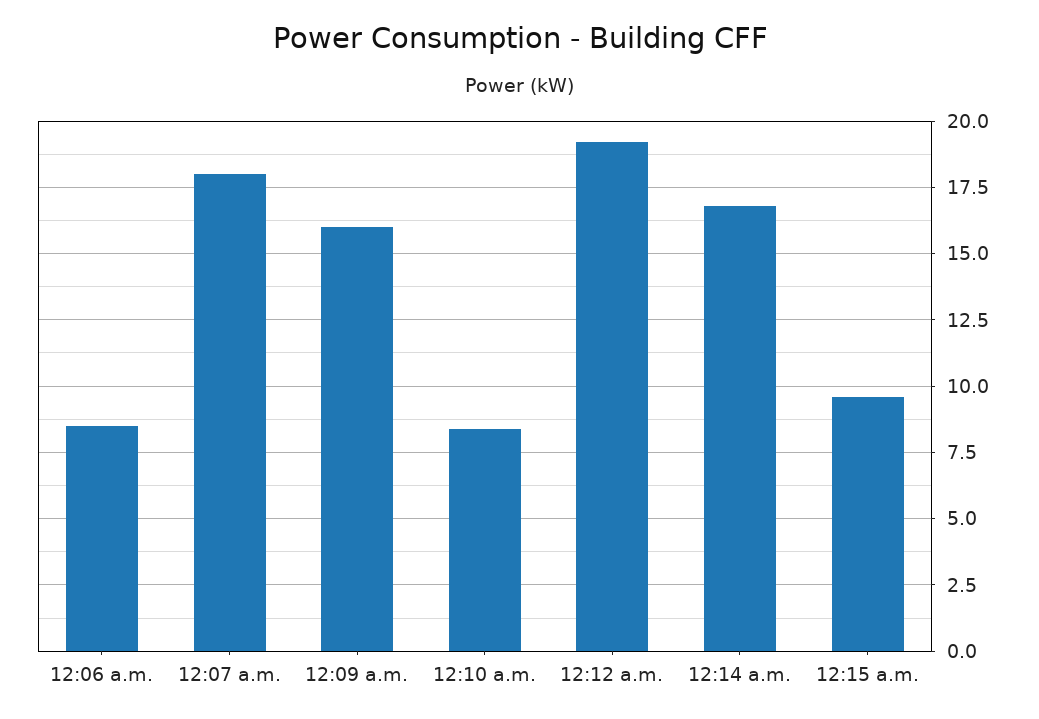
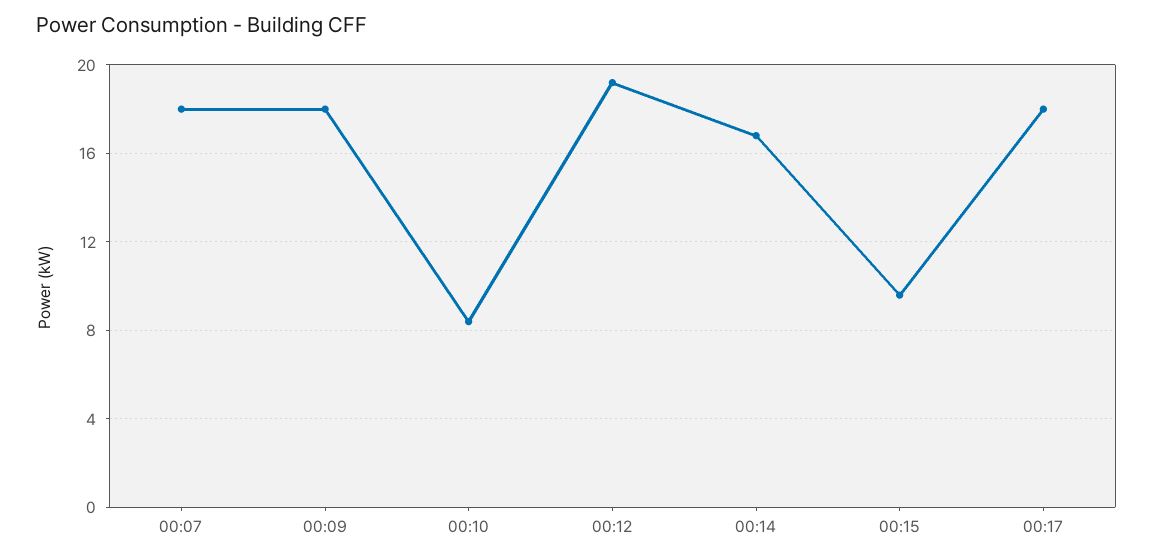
12:06 a.m.: 8.5 -> none
12:09 a.m.: 16 -> 18
00:17: none -> 18

